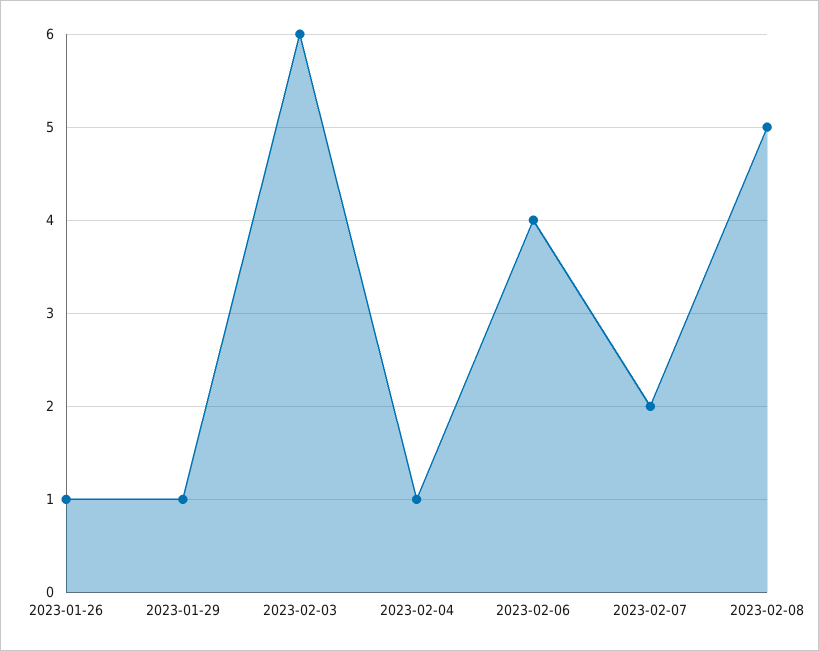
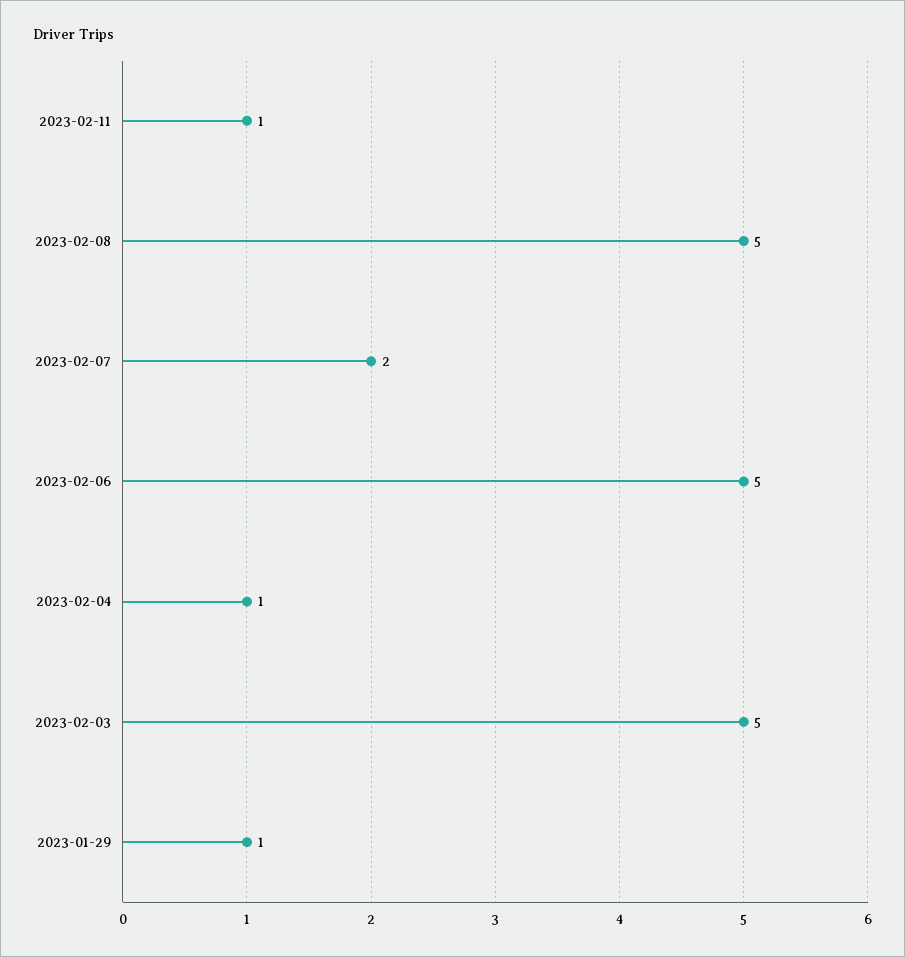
2023-01-26: 1 -> none
2023-02-03: 6 -> 5
2023-02-06: 4 -> 5
2023-02-11: none -> 1

